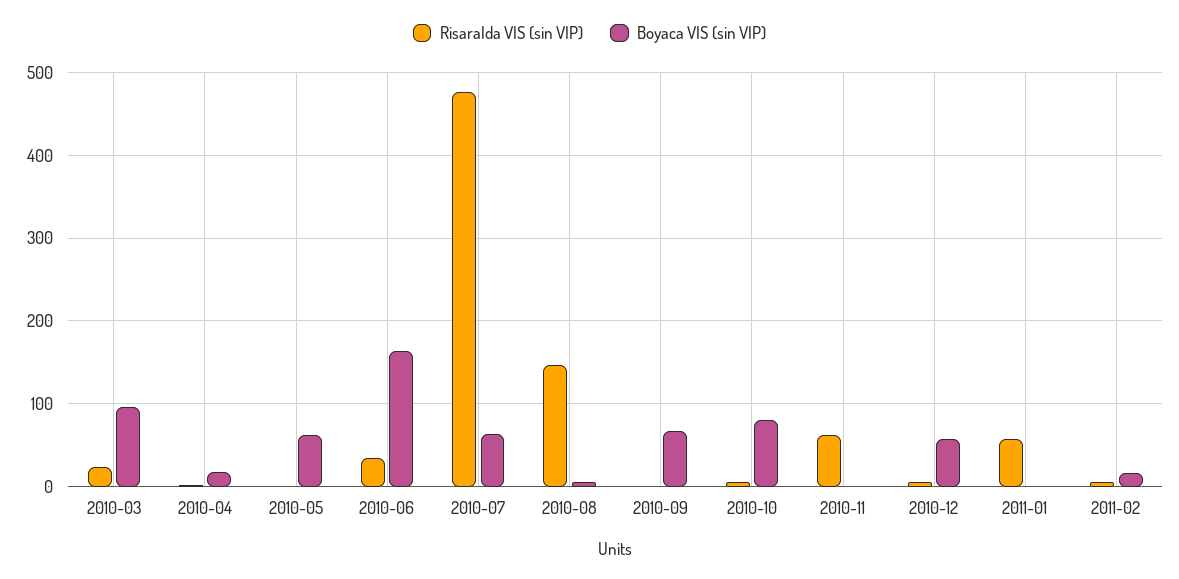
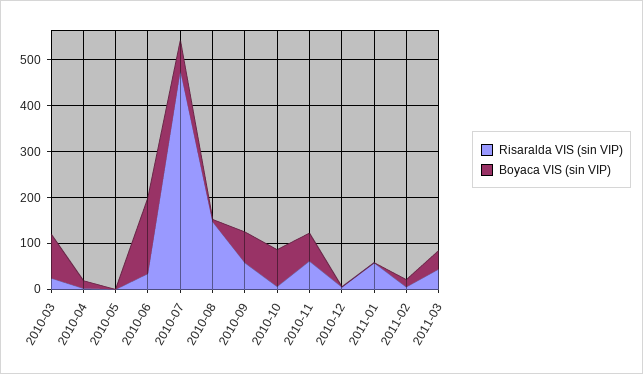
Boyaca VIS (sin VIP), 2010-05: 60 -> 0
Risaralda VIS (sin VIP), 2010-09: 0 -> 60
Boyaca VIS (sin VIP), 2010-11: 0 -> 60
Boyaca VIS (sin VIP), 2010-12: 60 -> 0
Risaralda VIS (sin VIP), 2011-03: none -> 40
Boyaca VIS (sin VIP), 2011-03: none -> 40

